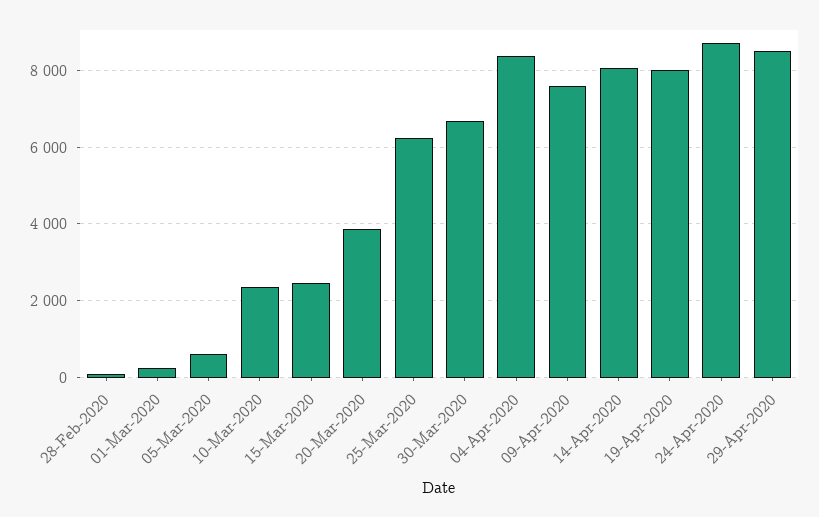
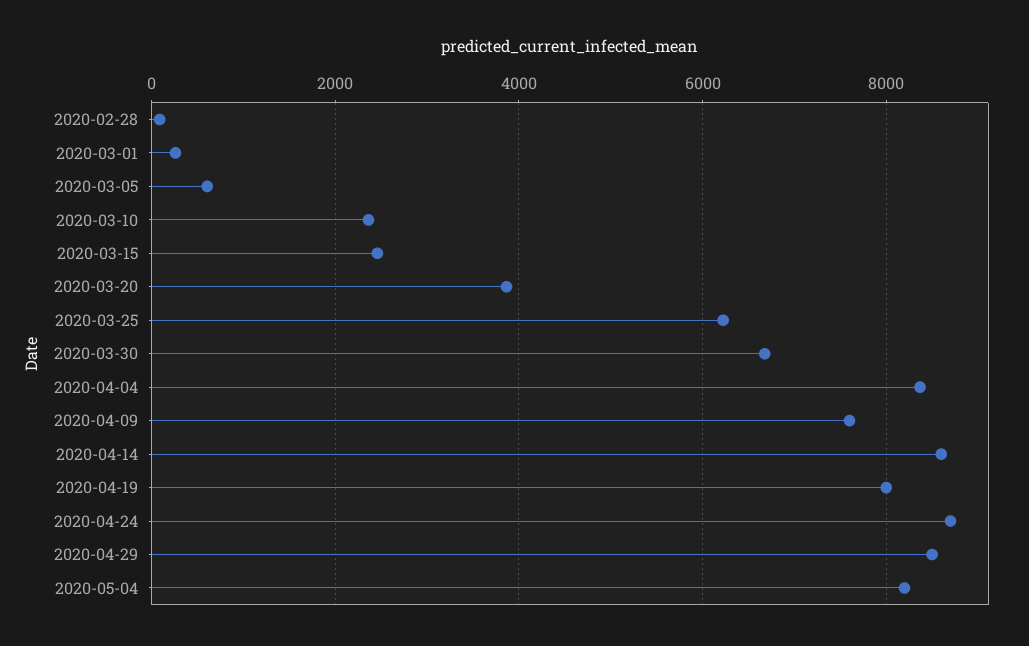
14-Apr-2020: 8000 -> 8600
2020-05-04: none -> 8200

